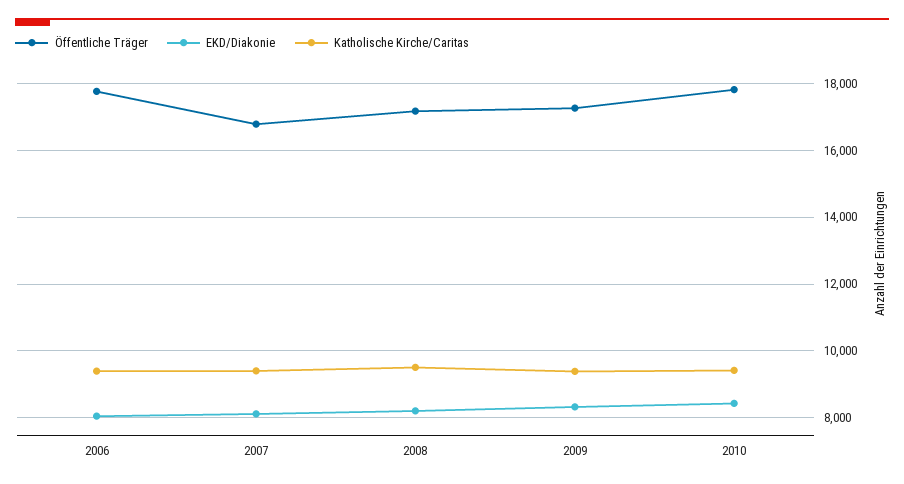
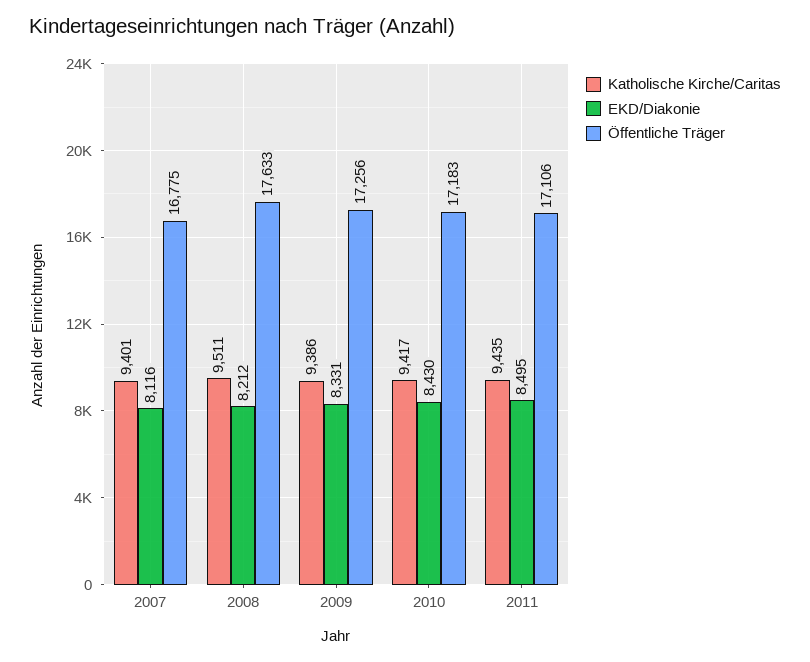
Öffentliche Träger, 2006: 17800 -> none
EKD/Diakonie, 2006: 8000 -> none
Katholische Kirche/Caritas, 2006: 9400 -> none
Öffentliche Träger, 2008: 17200 -> 17633
Öffentliche Träger, 2010: 17800 -> 17183
Katholische Kirche/Caritas, 2011: none -> 9435
EKD/Diakonie, 2011: none -> 8495
Öffentliche Träger, 2011: none -> 17106

